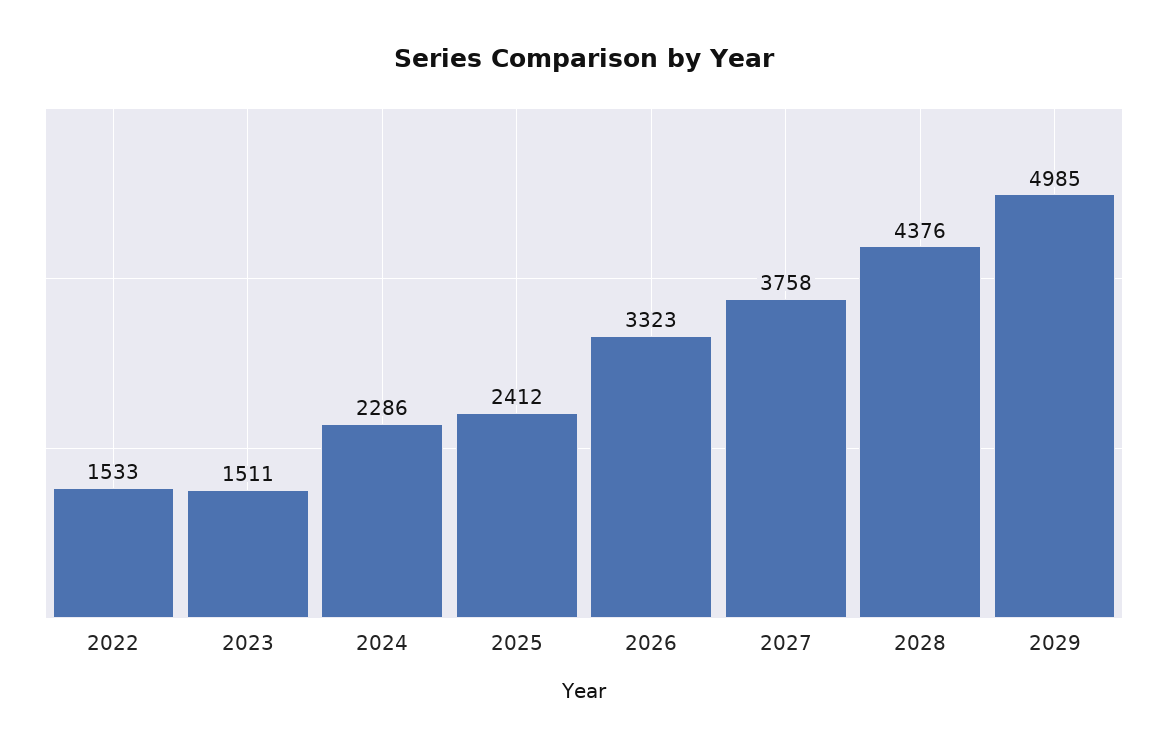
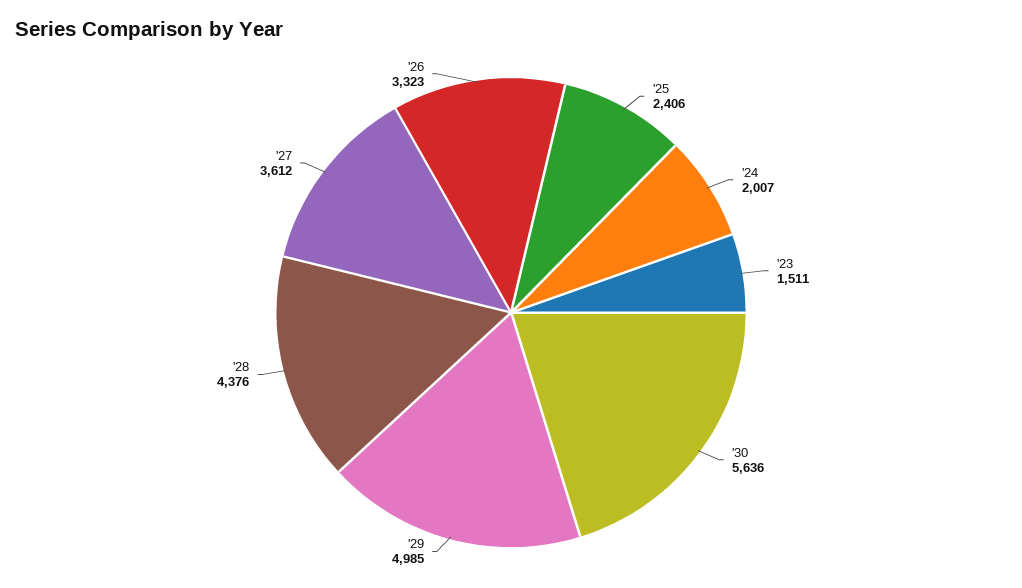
2022: 1533 -> none
2024: 2286 -> 2007
2025: 2412 -> 2406
2027: 3758 -> 3612
'30: none -> 5636

